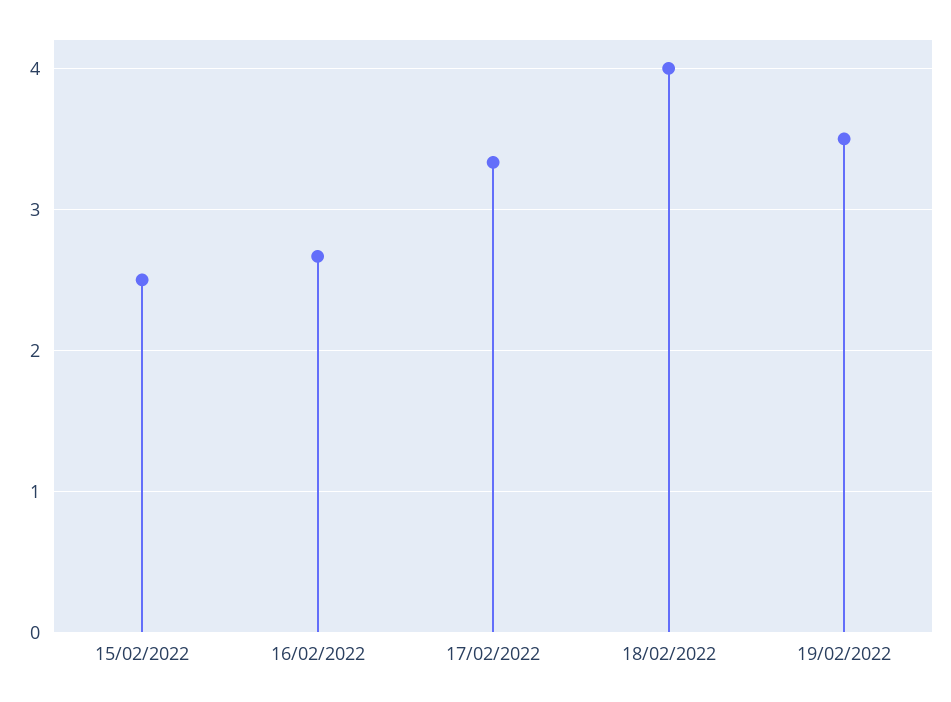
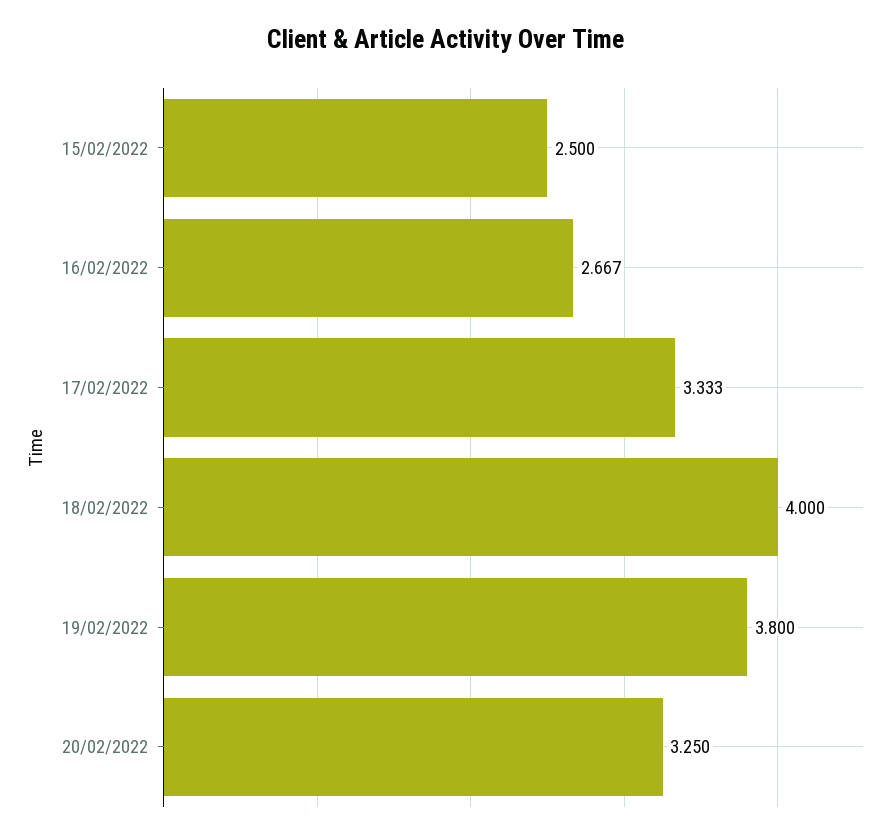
19/02/2022: 3.5 -> 3.8
20/02/2022: none -> 3.25

